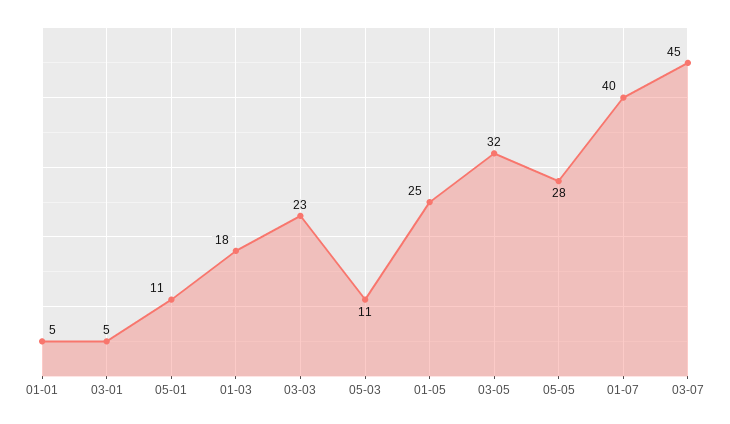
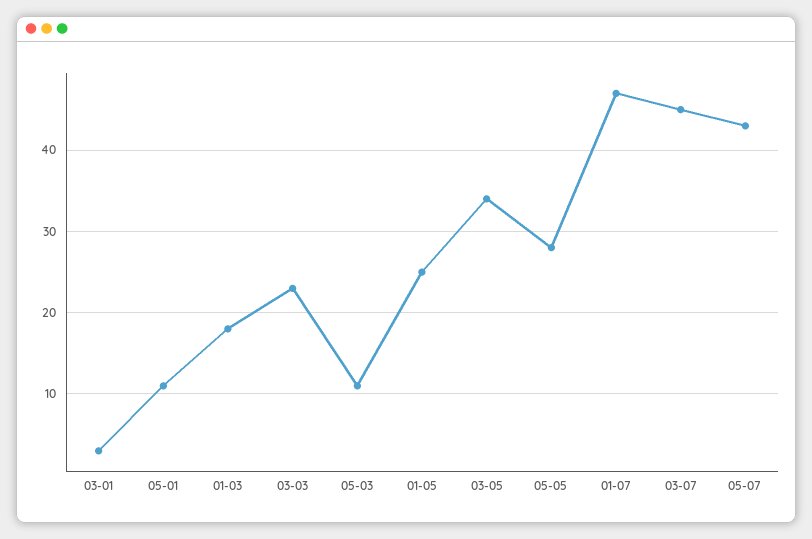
01-01: 5 -> none
03-01: 5 -> 3
03-05: 32 -> 34
01-07: 40 -> 47
05-07: none -> 43

